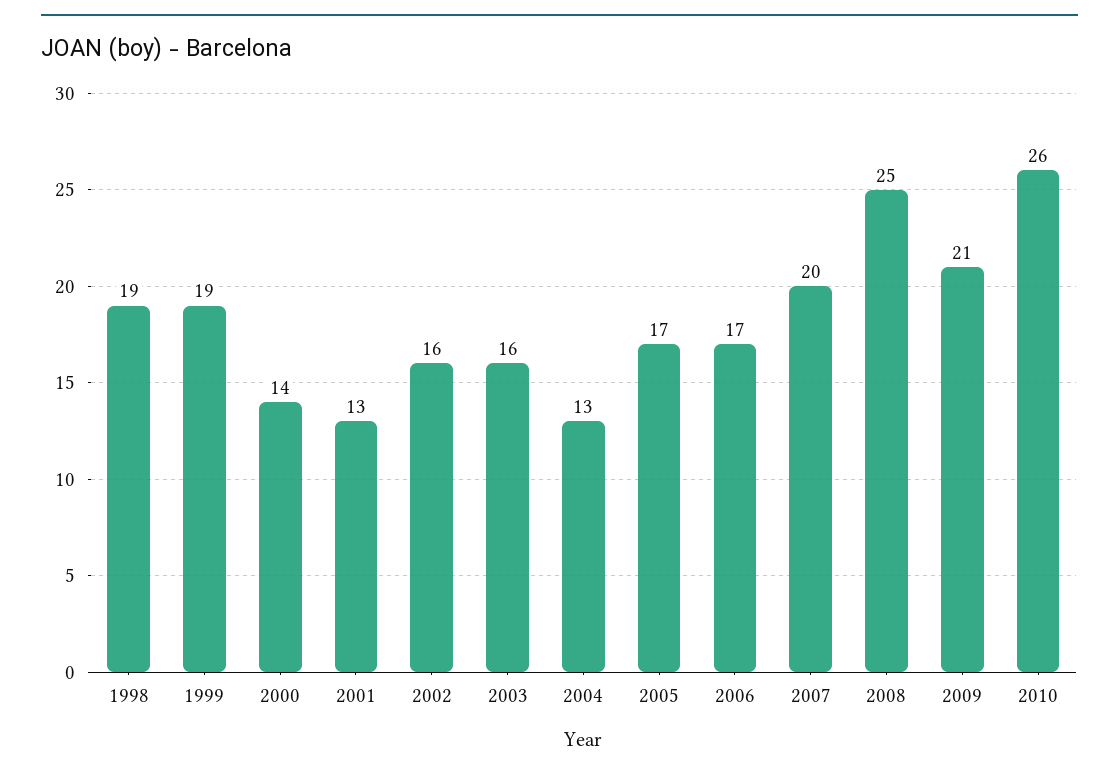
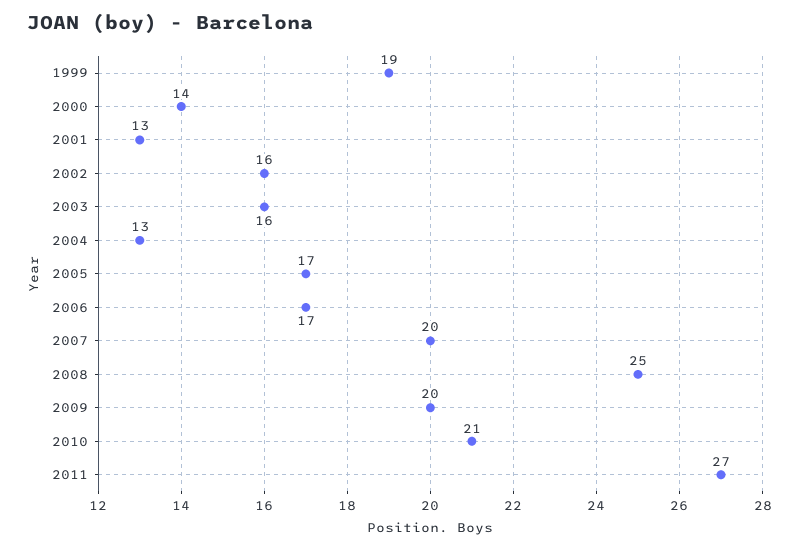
1998: 19 -> none
2009: 21 -> 20
2010: 26 -> 21
2011: none -> 27

